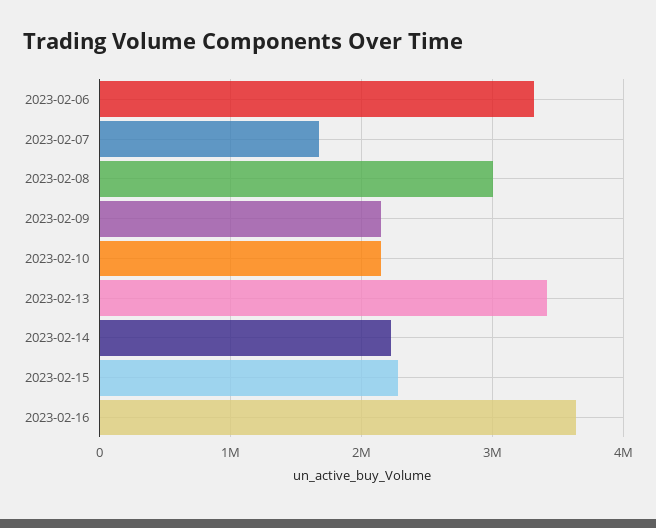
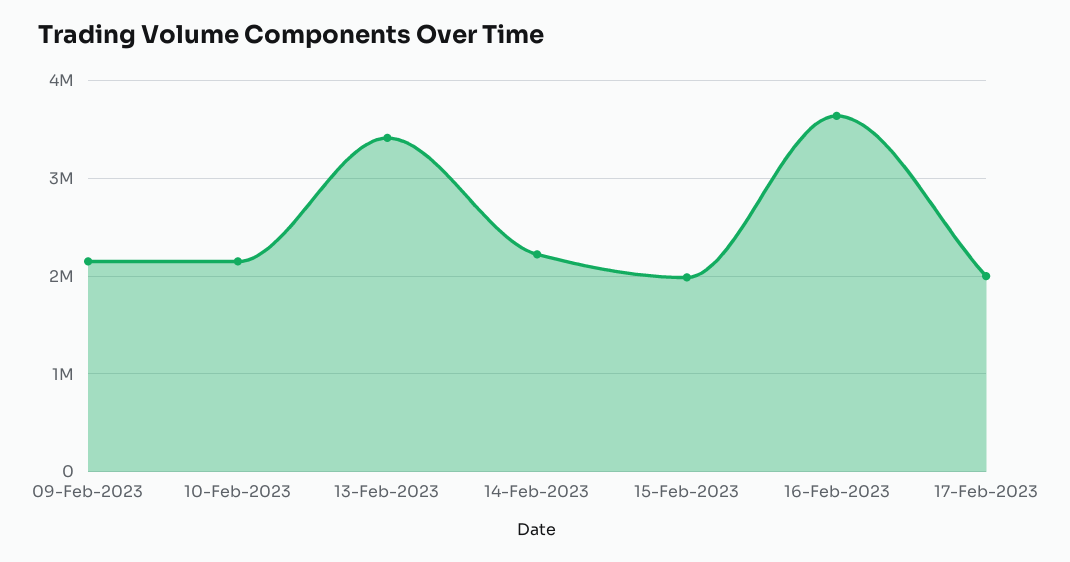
2023-02-06: 3300000 -> none
2023-02-07: 1700000 -> none
2023-02-08: 3000000 -> none
2023-02-15: 2300000 -> 2000000
17-Feb-2023: none -> 2000000

